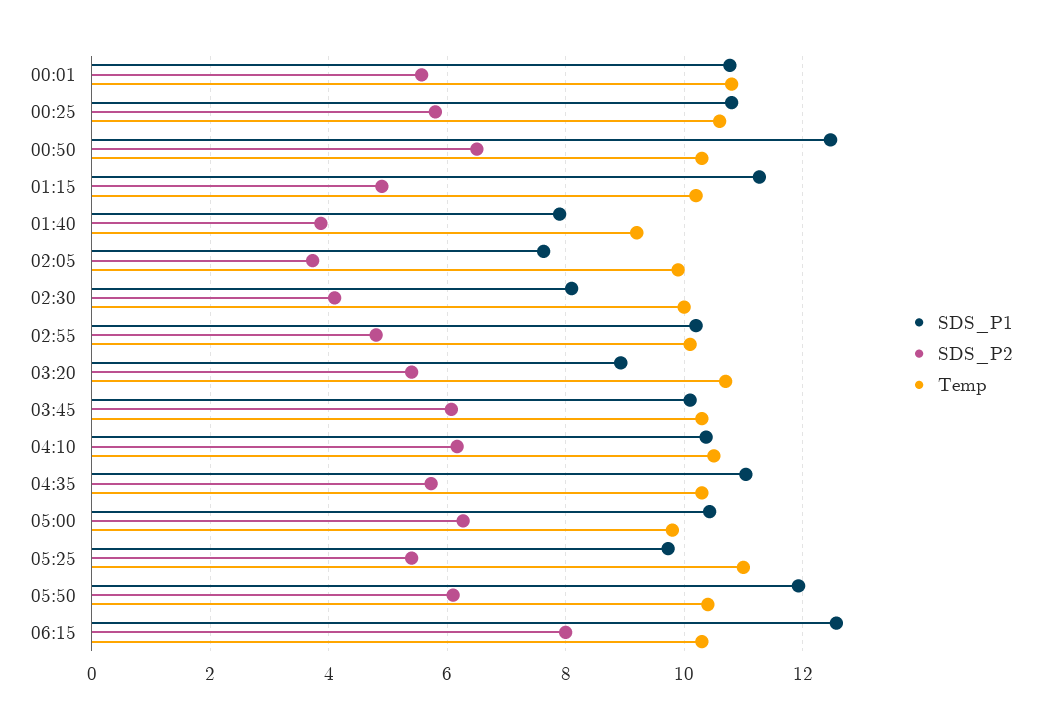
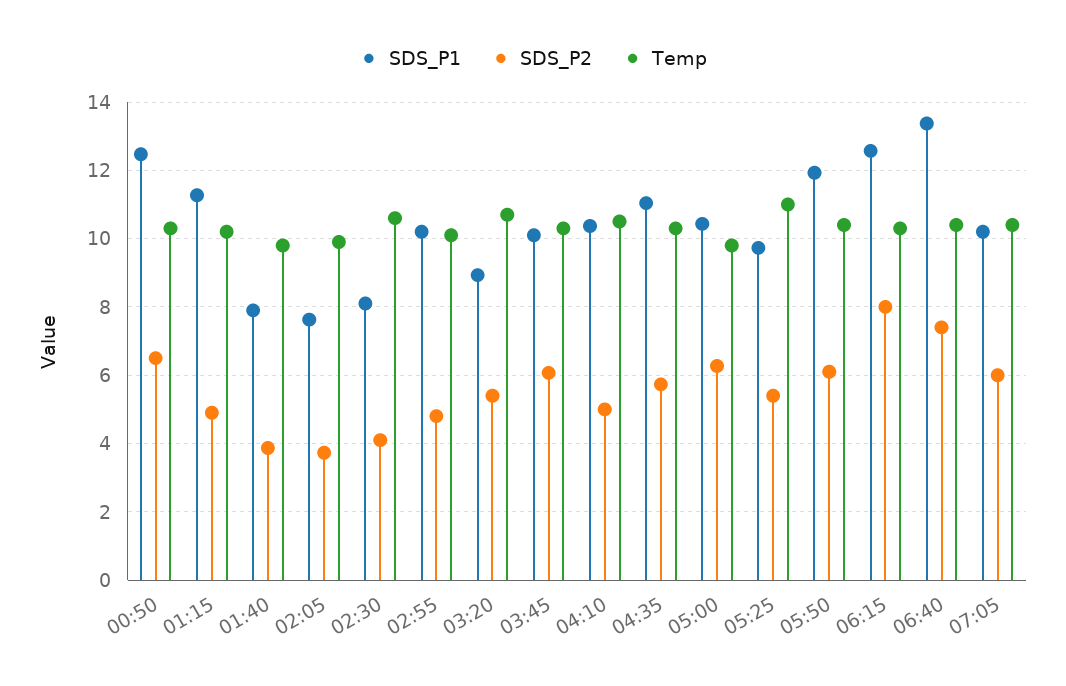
SDS_P1, 00:01: 10.8 -> none
SDS_P2, 00:01: 5.6 -> none
Temp, 00:01: 10.8 -> none
SDS_P1, 00:25: 10.8 -> none
SDS_P2, 00:25: 5.8 -> none
Temp, 00:25: 10.6 -> none
Temp, 01:40: 9.2 -> 9.8
Temp, 02:30: 10 -> 10.6
SDS_P2, 04:10: 6.2 -> 5
SDS_P1, 06:40: none -> 13.4
SDS_P2, 06:40: none -> 7.4
Temp, 06:40: none -> 10.4
SDS_P1, 07:05: none -> 10.2
SDS_P2, 07:05: none -> 6
Temp, 07:05: none -> 10.4

